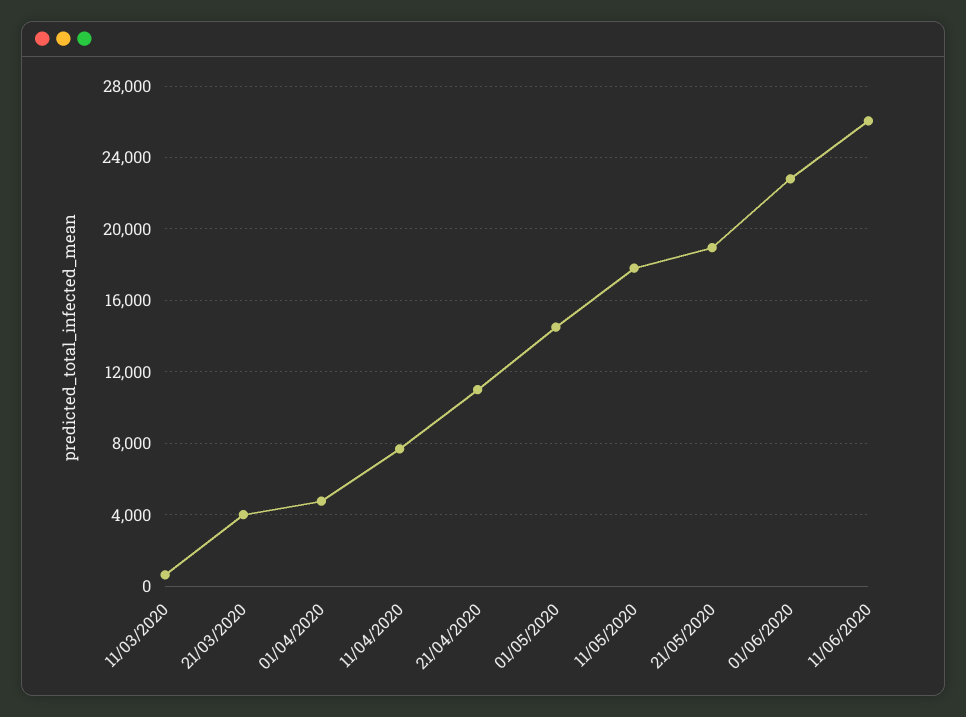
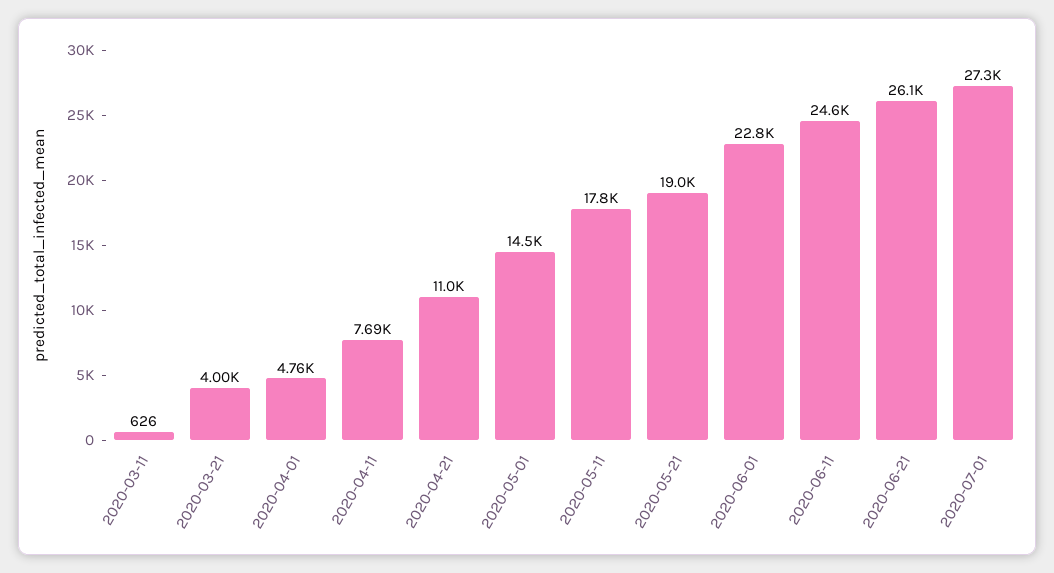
11/06/2020: 26000 -> 24600
2020-06-21: none -> 26100
2020-07-01: none -> 27300

